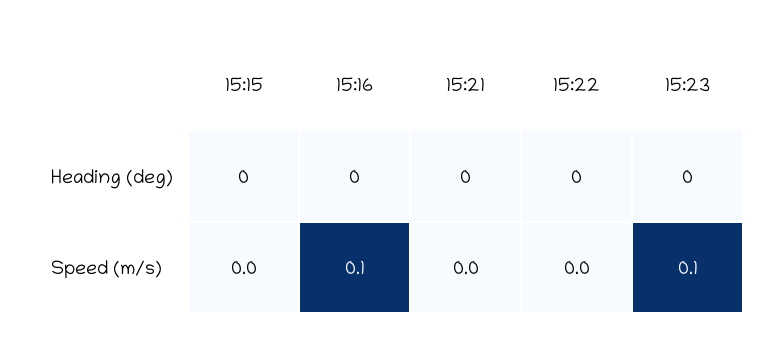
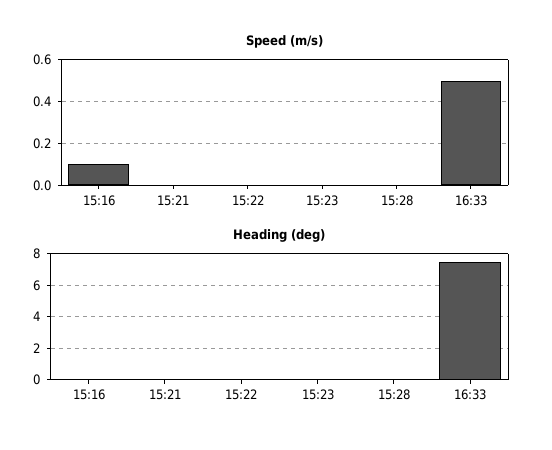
Heading (deg), 15:15: 0 -> none
Speed (m/s), 15:15: 0 -> none
Speed (m/s), 15:23: 0.1 -> 0
Speed (m/s), 15:28: none -> 0
Speed (m/s), 16:33: none -> 0.5
Heading (deg), 15:28: none -> 0
Heading (deg), 16:33: none -> 7.5

